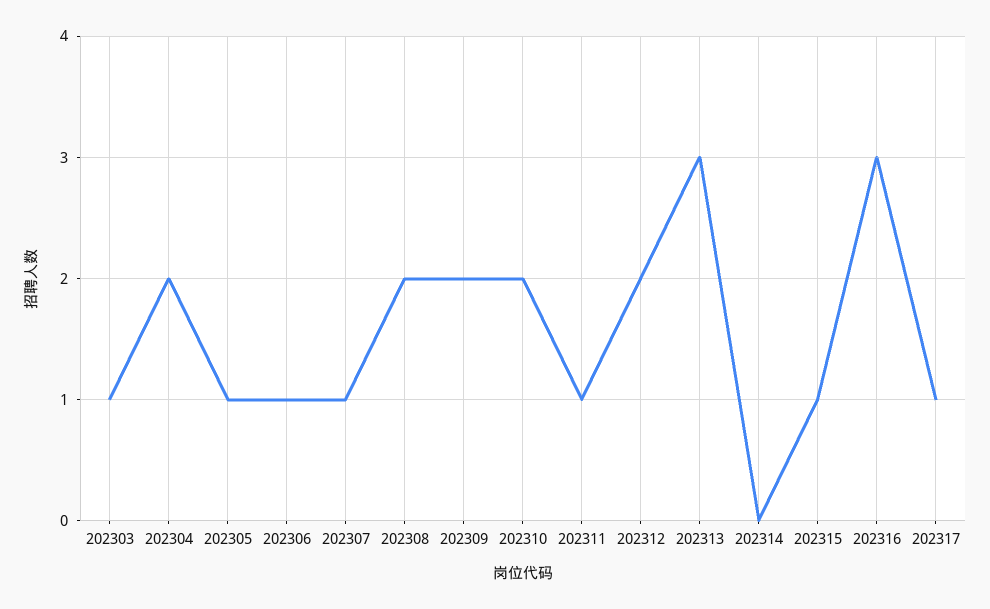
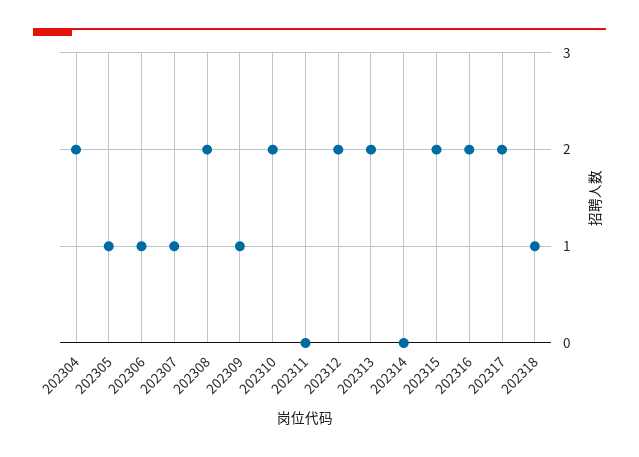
202303: 1 -> none
202309: 2 -> 1
202311: 1 -> 0
202313: 3 -> 2
202315: 1 -> 2
202316: 3 -> 2
202317: 1 -> 2
202318: none -> 1

